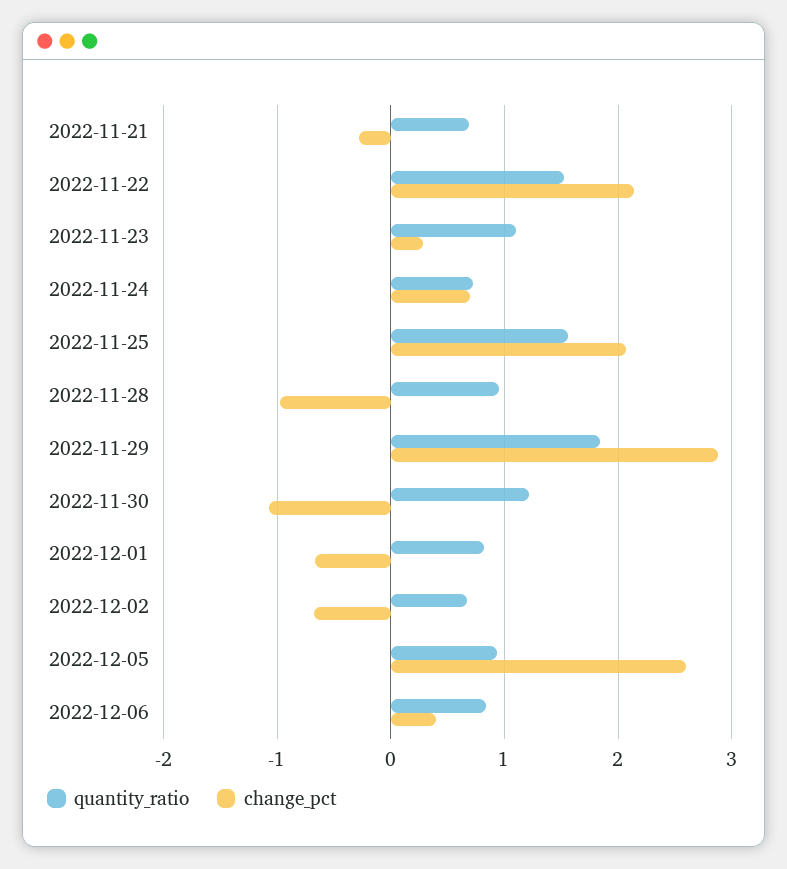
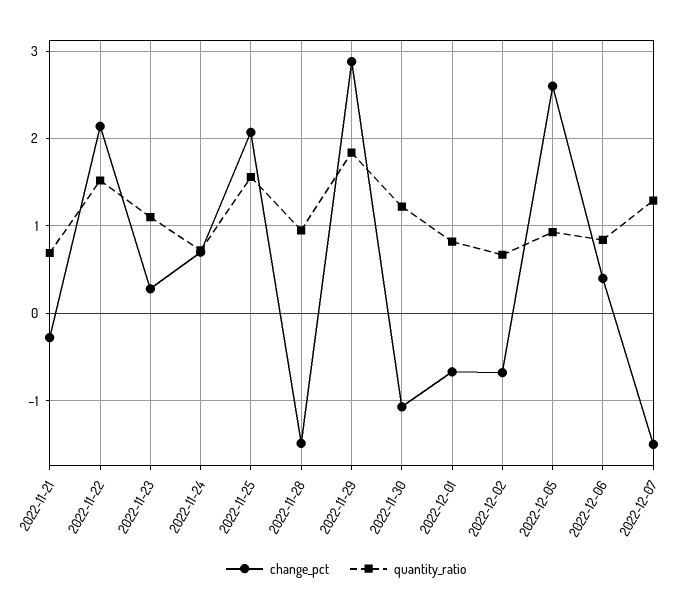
change_pct, 2022-11-28: -1 -> -1.5
change_pct, 2022-12-07: none -> -1.5
quantity_ratio, 2022-12-07: none -> 1.3

